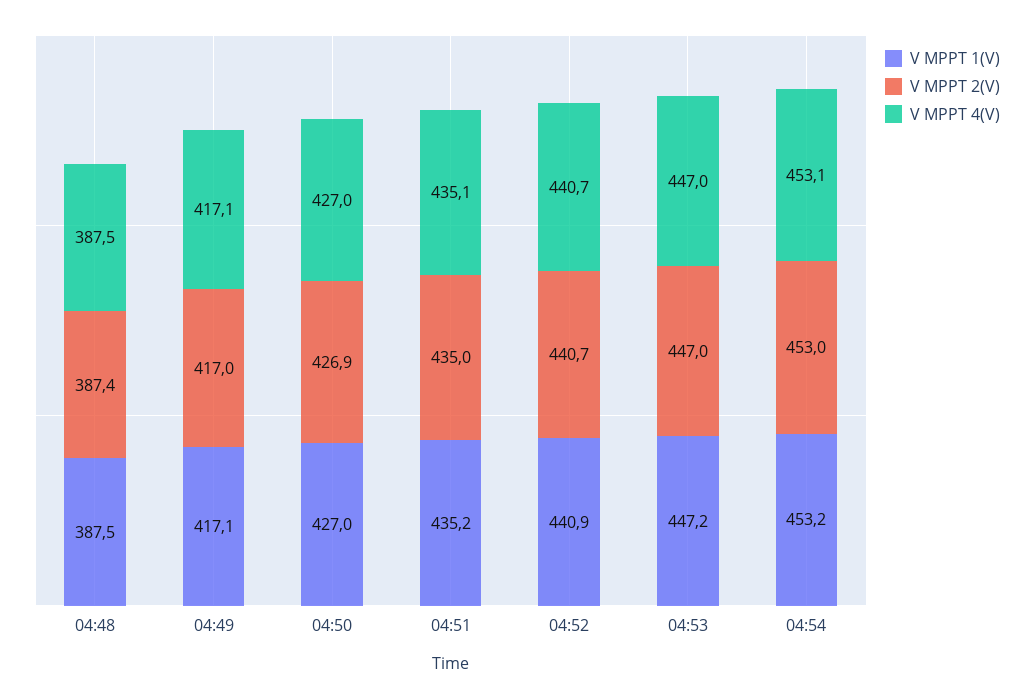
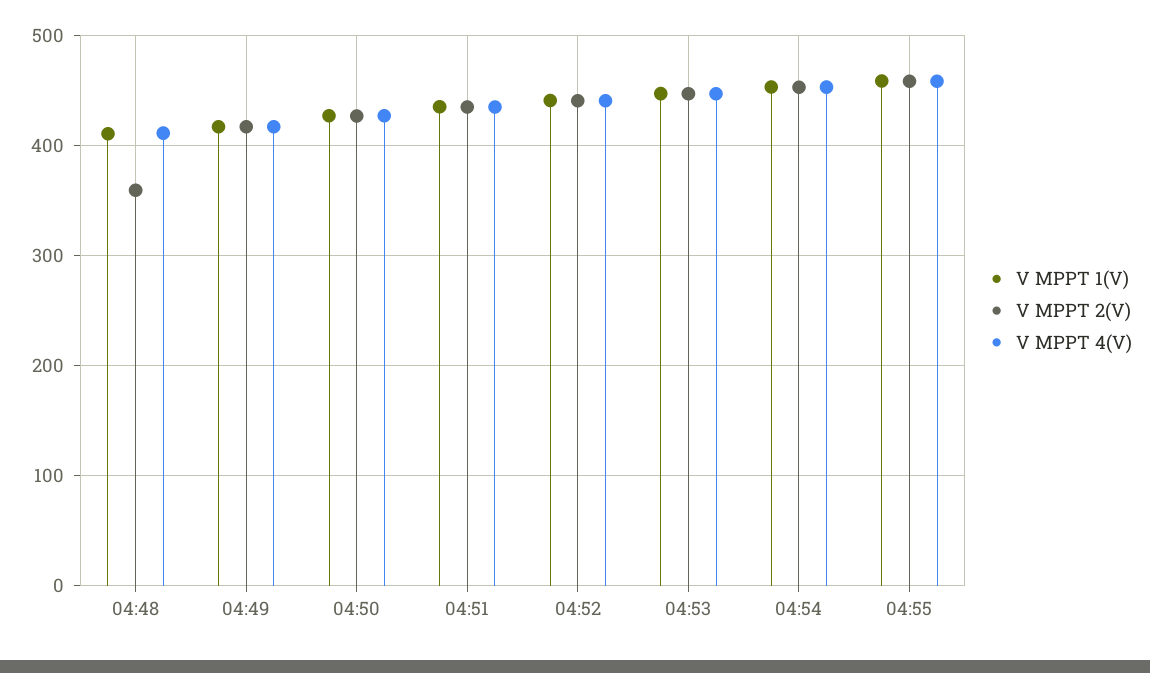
V MPPT 1(V), 04:48: 387.5 -> 410
V MPPT 2(V), 04:48: 387.4 -> 360
V MPPT 4(V), 04:48: 387.5 -> 410
V MPPT 1(V), 04:55: none -> 460
V MPPT 2(V), 04:55: none -> 460
V MPPT 4(V), 04:55: none -> 460

